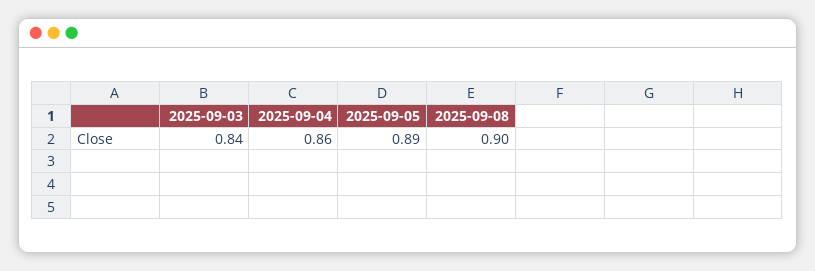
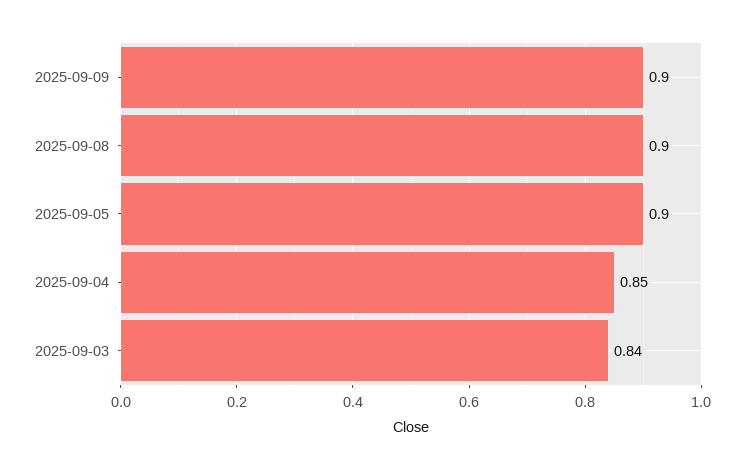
2025-09-04: 0.86 -> 0.85
2025-09-05: 0.89 -> 0.9
2025-09-09: none -> 0.9

